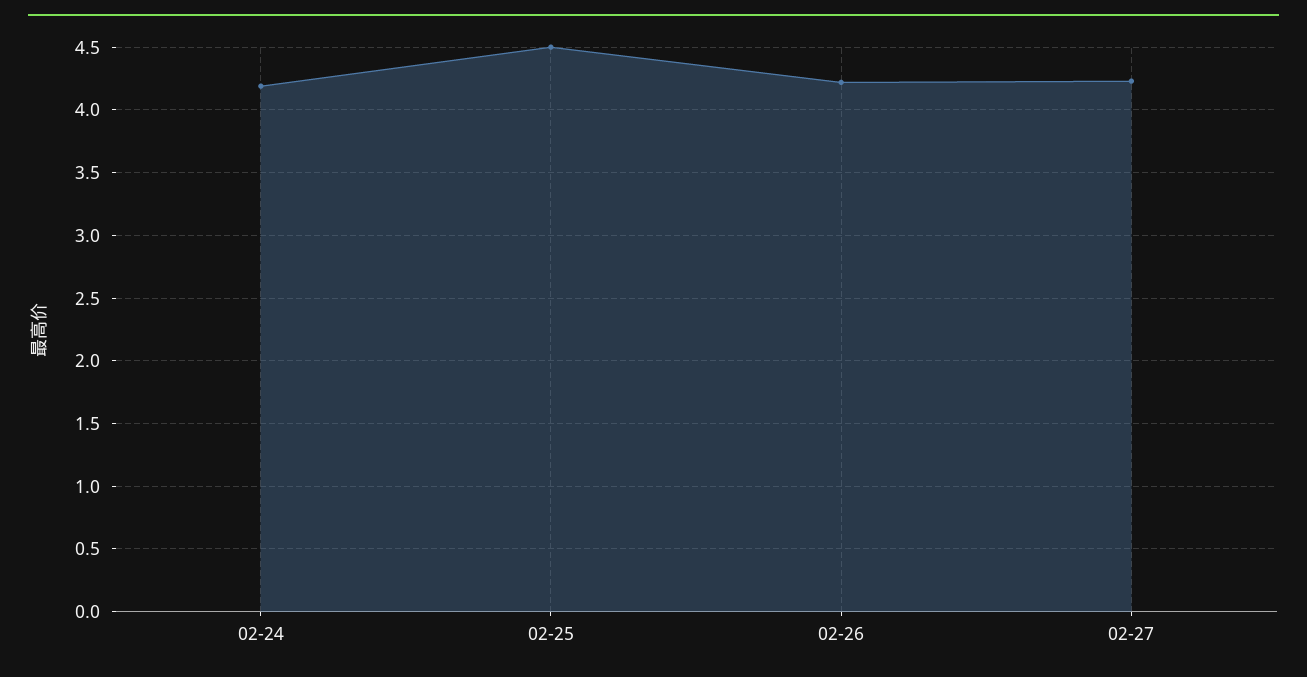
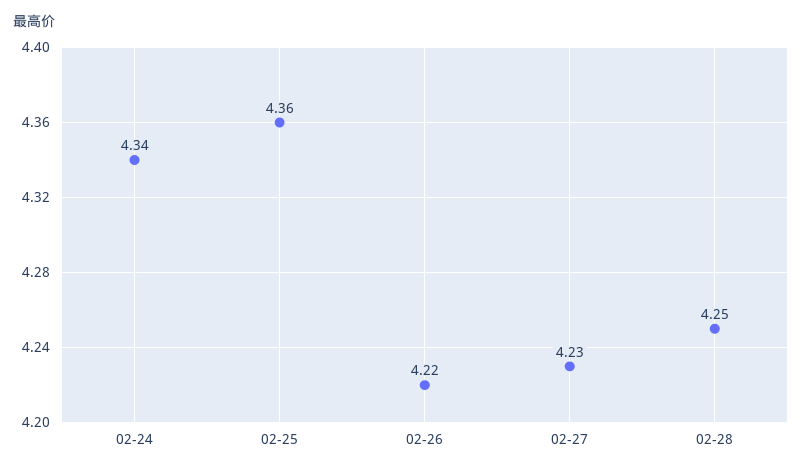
02-24: 4.2 -> 4.34
02-25: 4.5 -> 4.36
02-28: none -> 4.25

